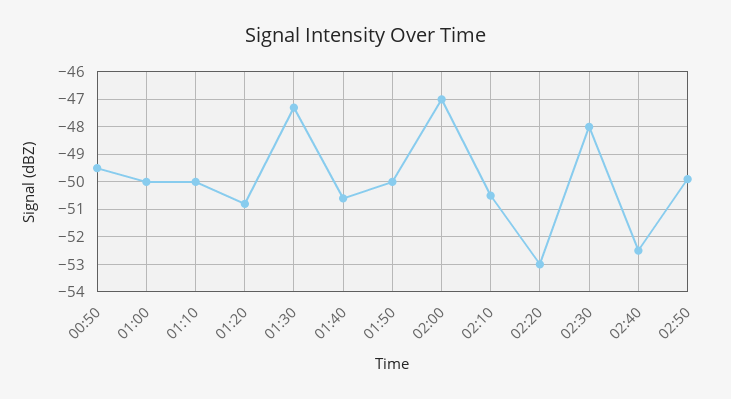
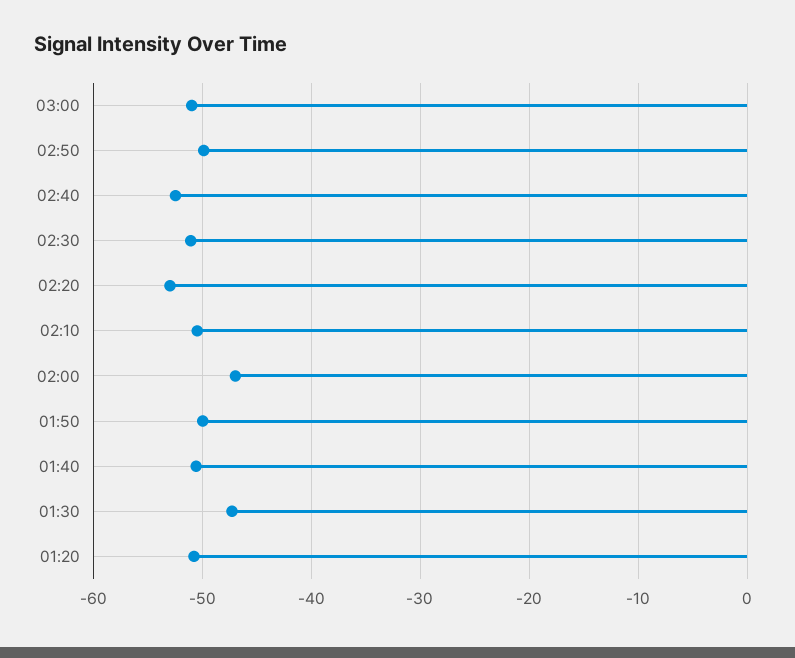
00:50: -49.5 -> none
01:00: -50 -> none
01:10: -50 -> none
02:30: -48 -> -51
03:00: none -> -51

